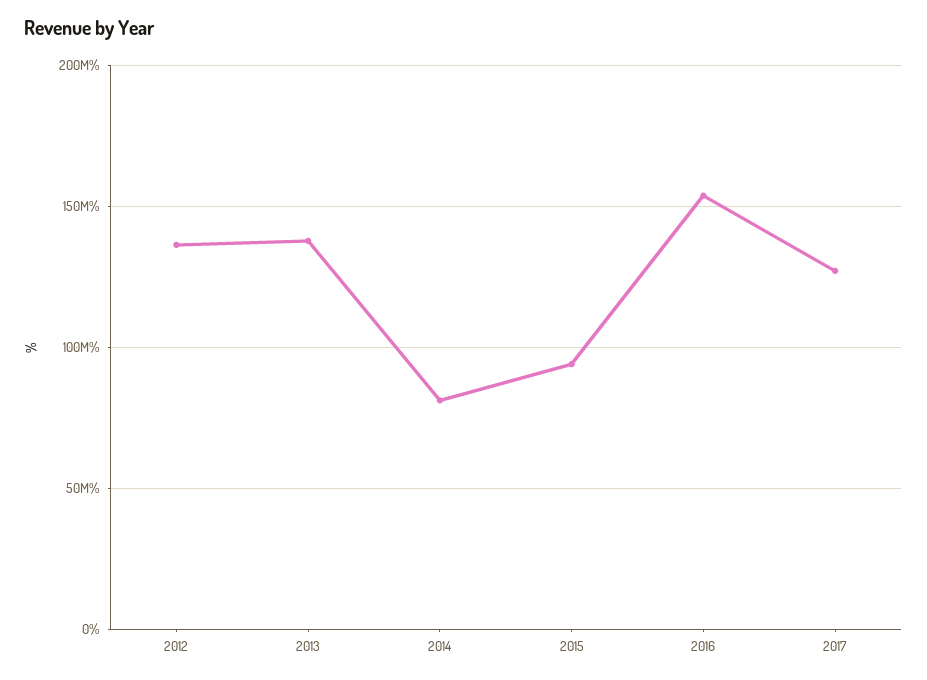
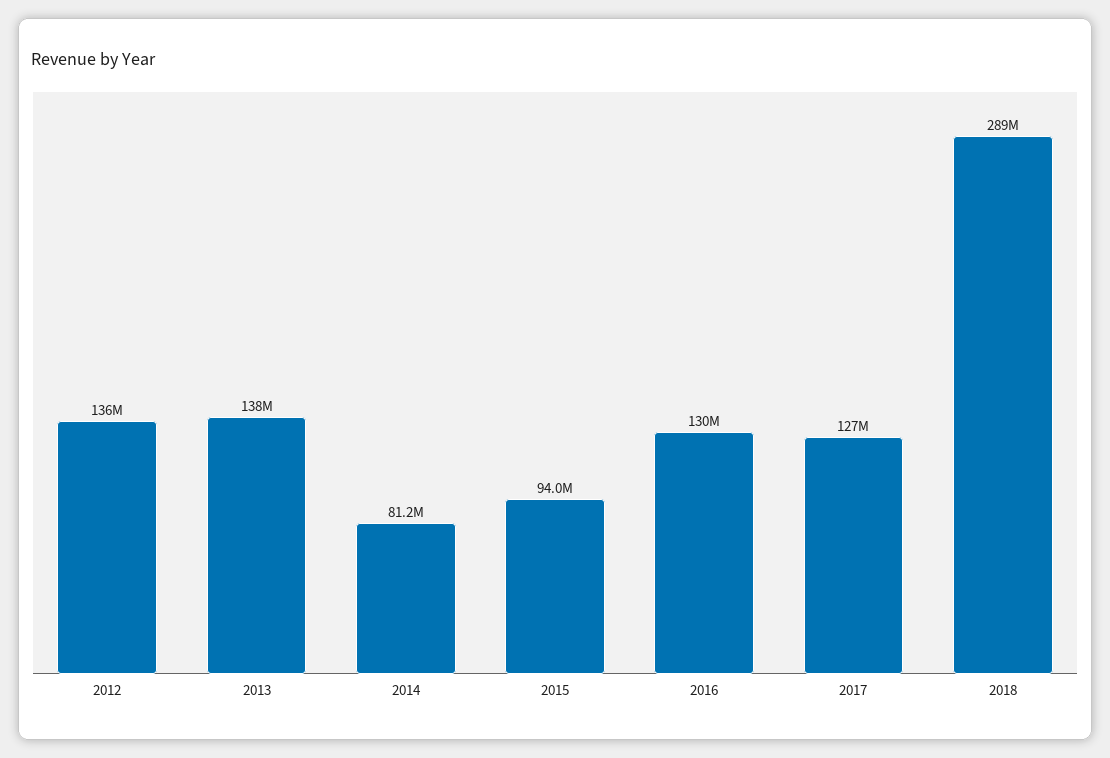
2016: 155000000 -> 130000000
2018: none -> 289000000

